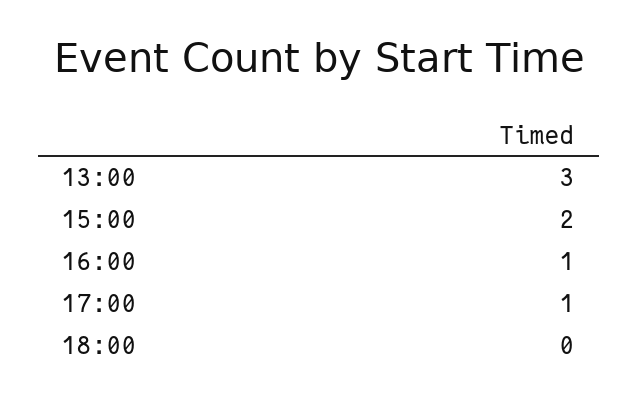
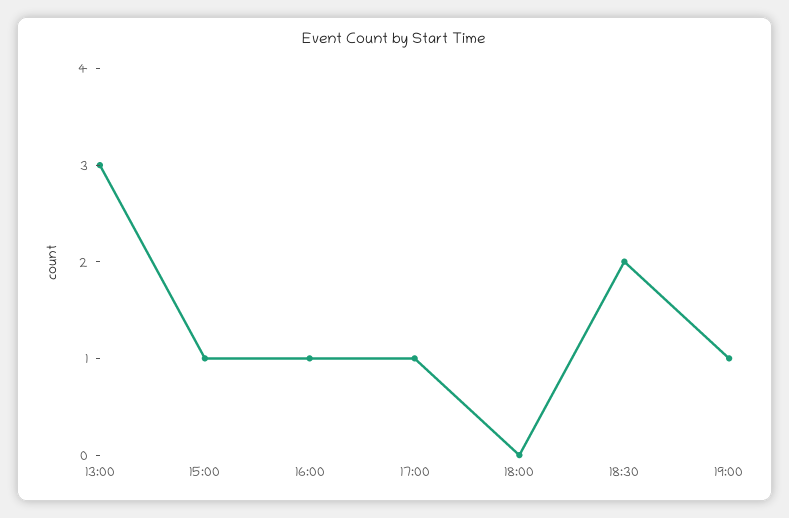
15:00: 2 -> 1
18:30: none -> 2
19:00: none -> 1

